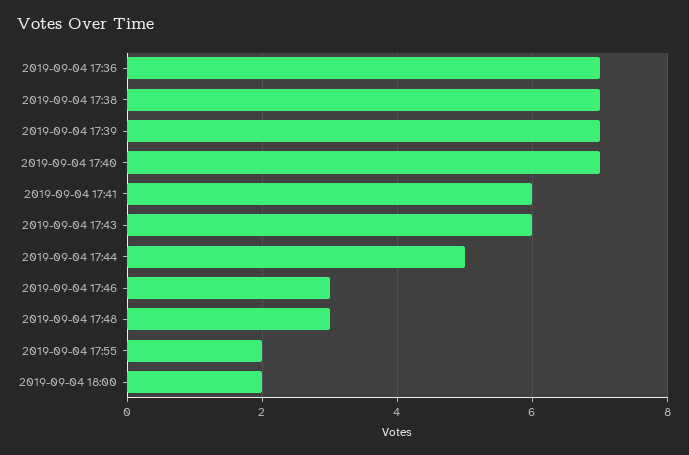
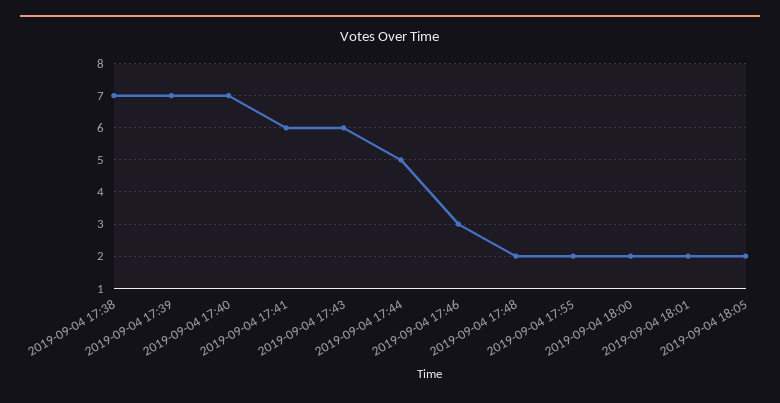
2019-09-04 17:36: 7 -> none
2019-09-04 17:48: 3 -> 2
2019-09-04 18:01: none -> 2
2019-09-04 18:05: none -> 2

